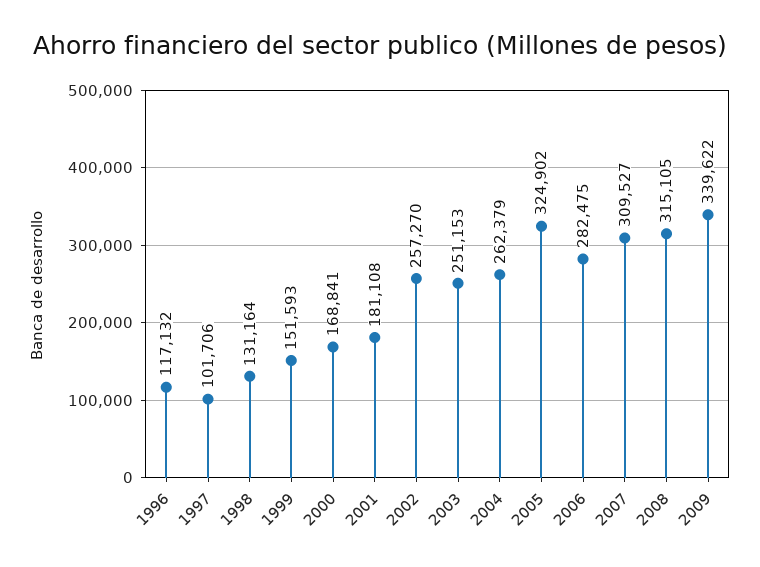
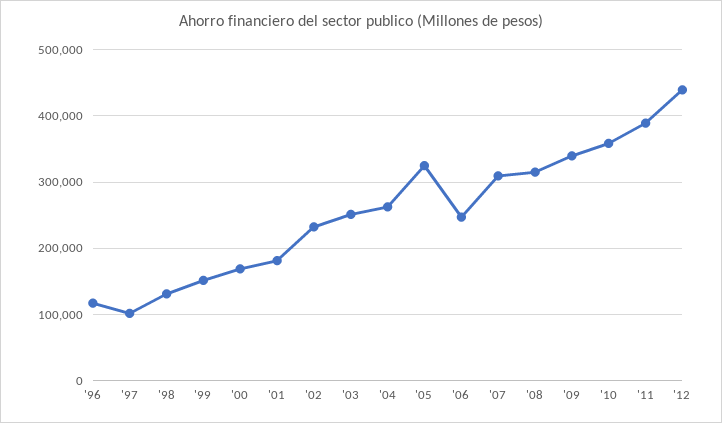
2002: 257270 -> 230000
2006: 282475 -> 250000
'10: none -> 360000
'11: none -> 390000
'12: none -> 440000

